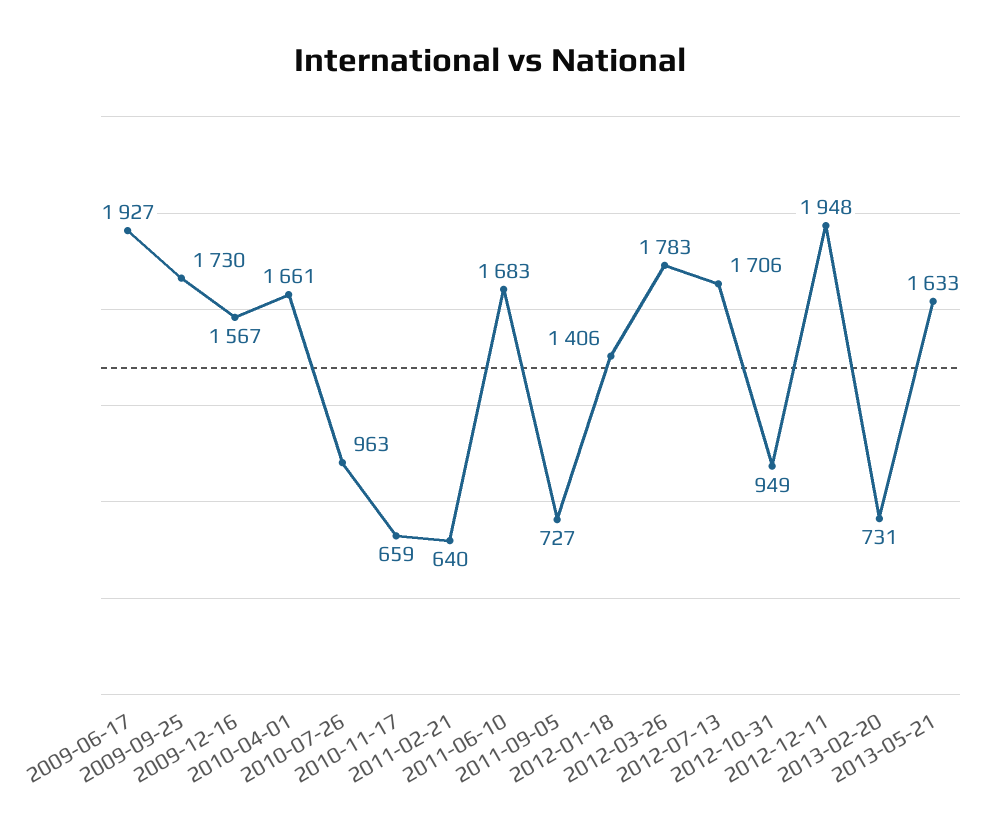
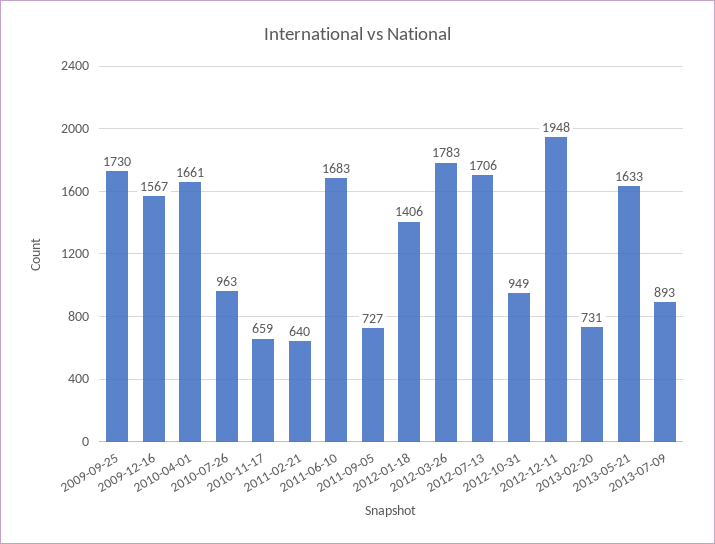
2009-06-17: 1927 -> none
2013-07-09: none -> 893

